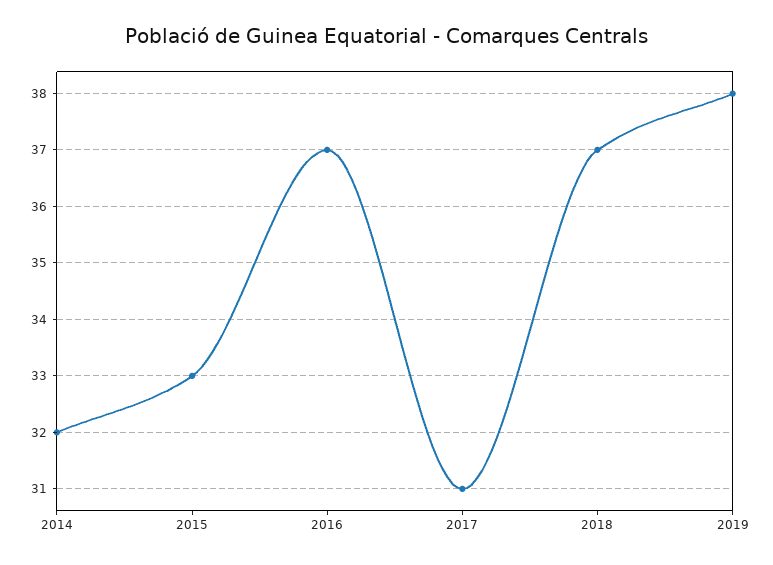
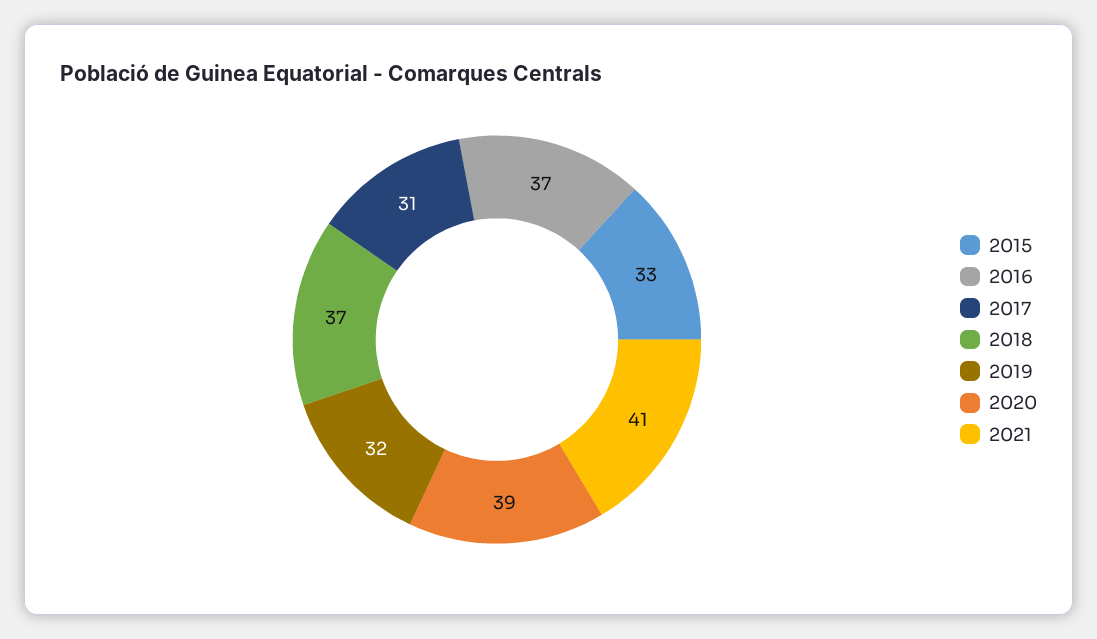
2014: 32 -> none
2019: 38 -> 32
2020: none -> 39
2021: none -> 41

